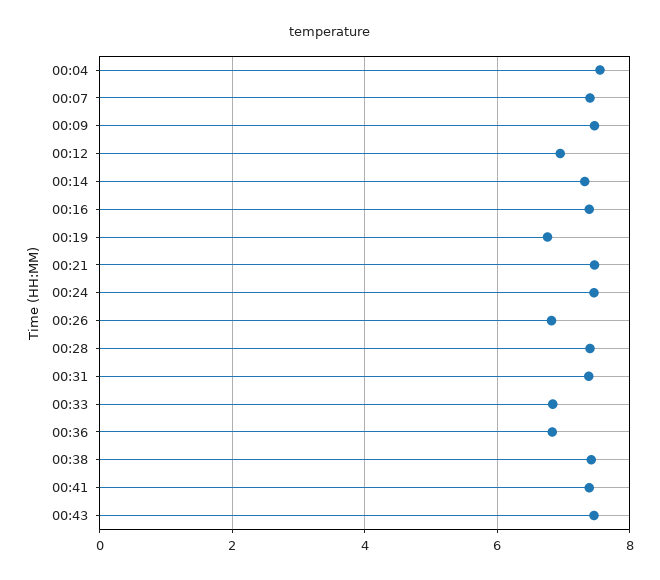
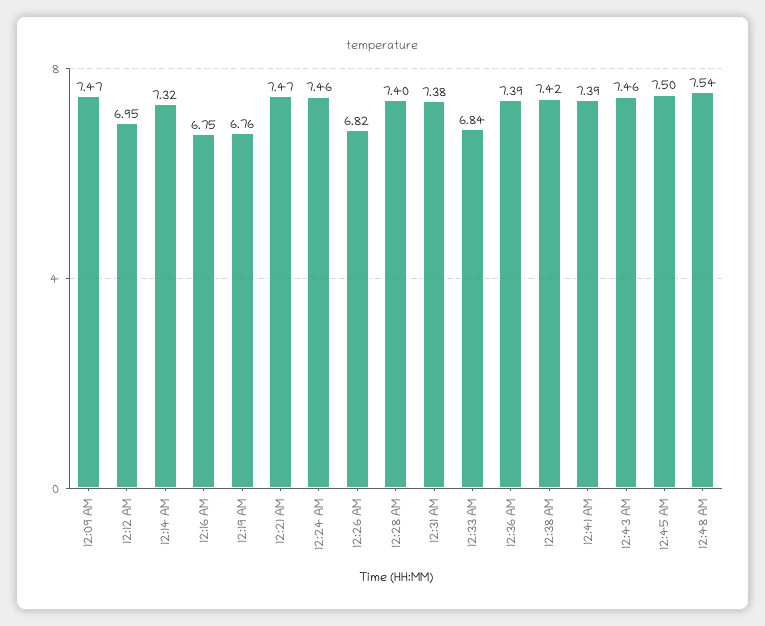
00:04: 7.6 -> none
00:07: 7.4 -> none
00:16: 7.4 -> 6.75
00:36: 6.8 -> 7.39
12:45 AM: none -> 7.5
12:48 AM: none -> 7.54

